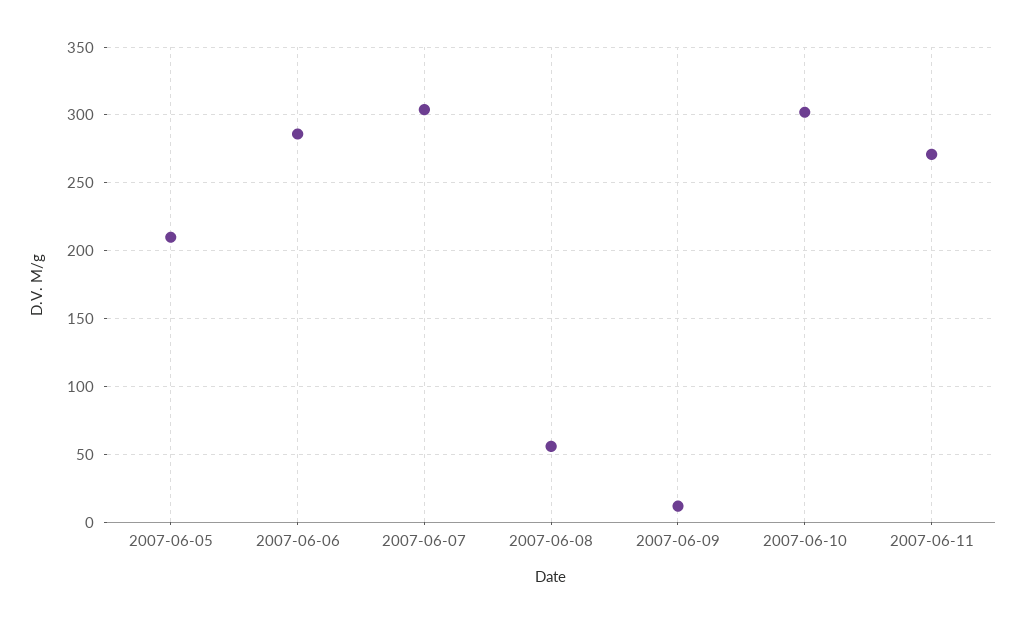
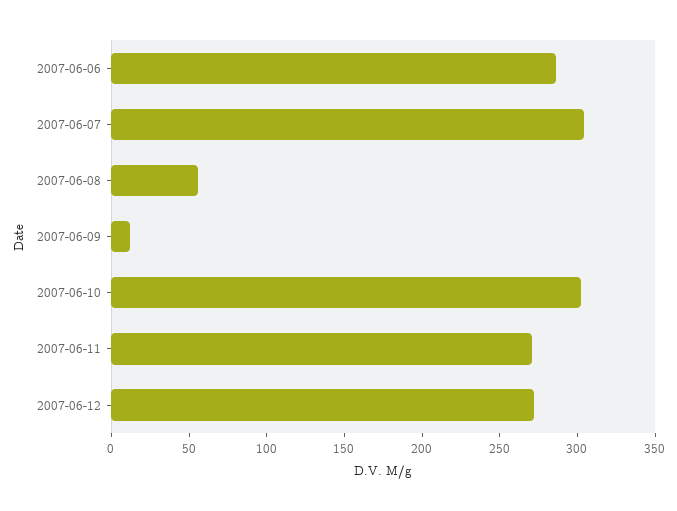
2007-06-05: 210 -> none
2007-06-12: none -> 270

